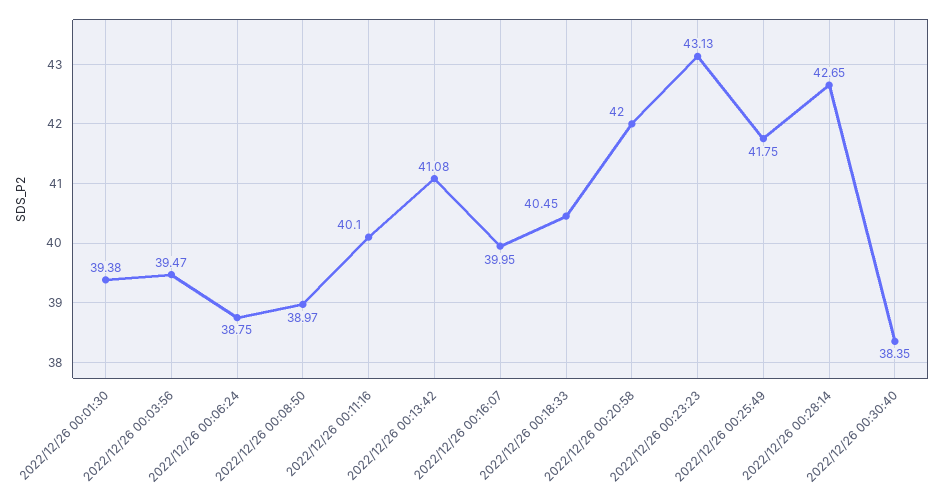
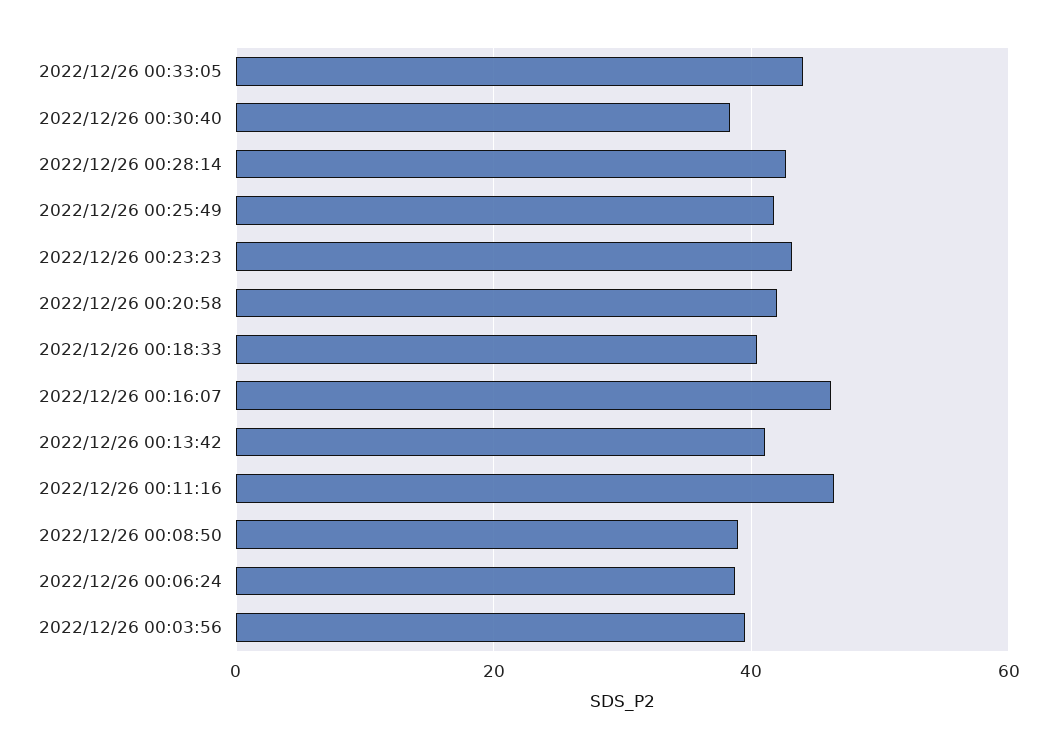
2022/12/26 00:01:30: 39.38 -> none
2022/12/26 00:11:16: 40.1 -> 46
2022/12/26 00:16:07: 39.95 -> 46
2022/12/26 00:33:05: none -> 44

